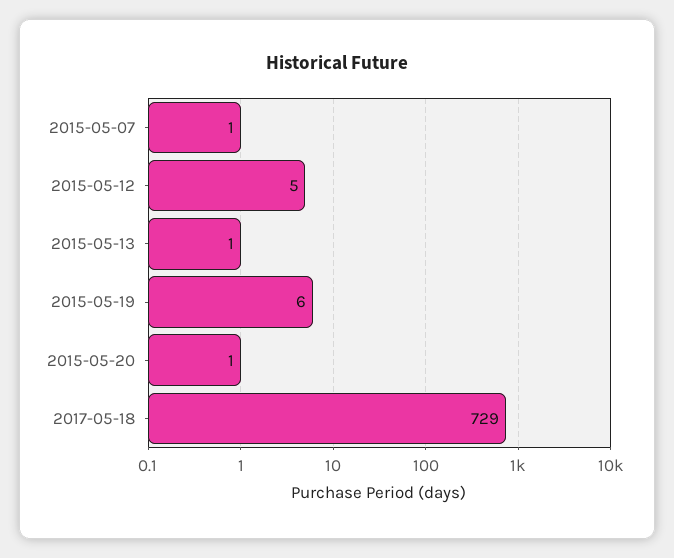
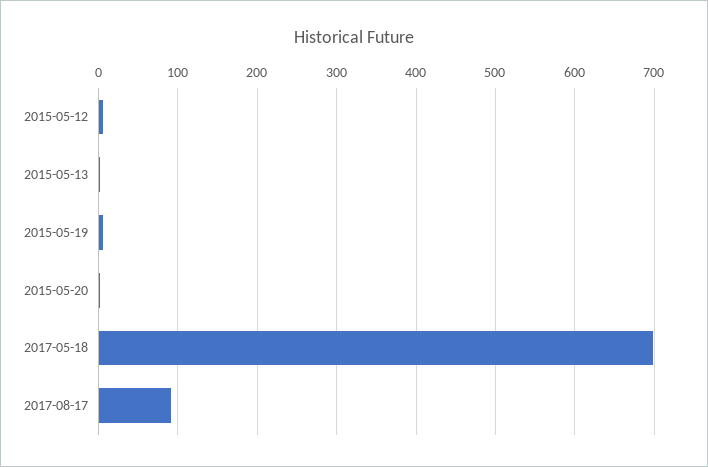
2015-05-07: 1 -> none
2017-05-18: 729 -> 700
2017-08-17: none -> 90

